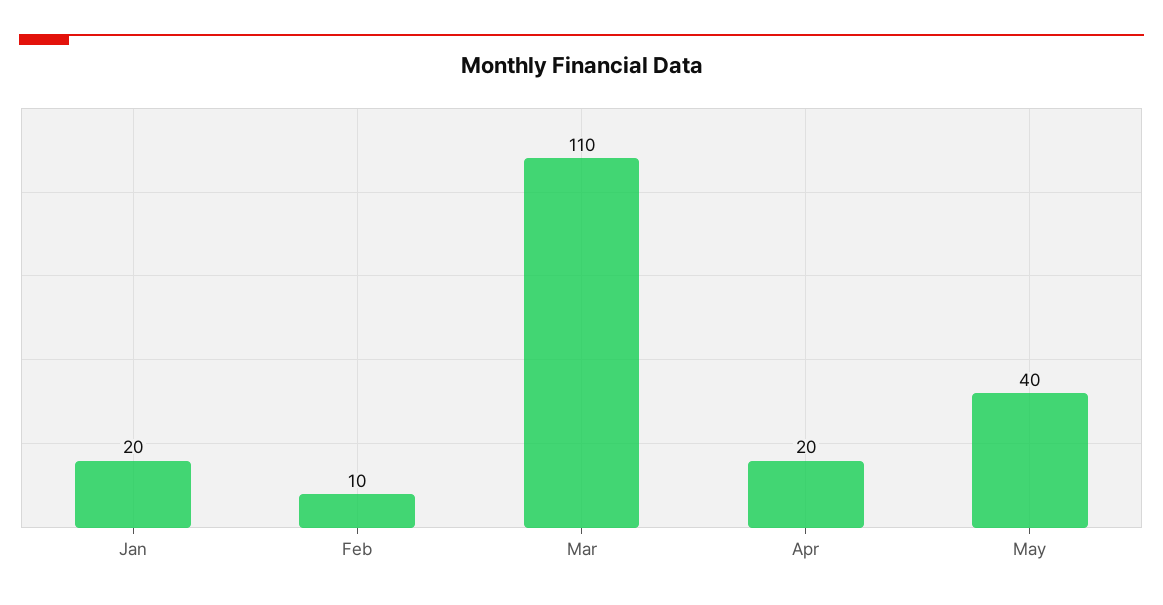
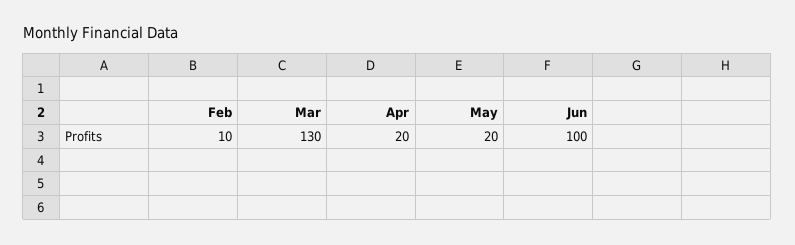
Jan: 20 -> none
Mar: 110 -> 130
May: 40 -> 20
Jun: none -> 100

